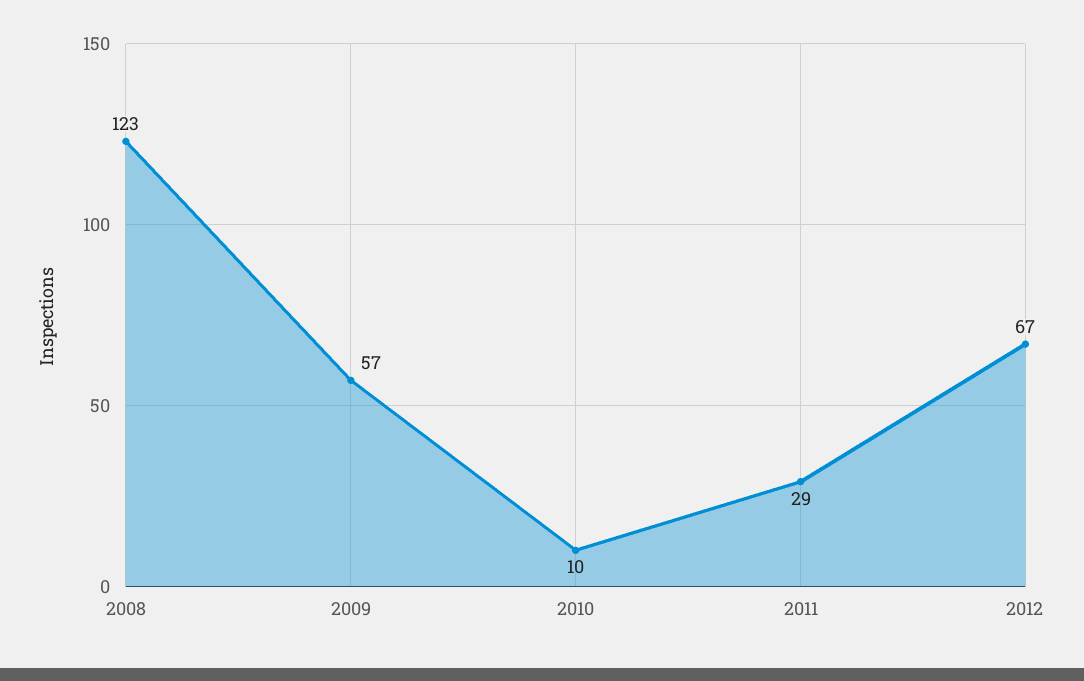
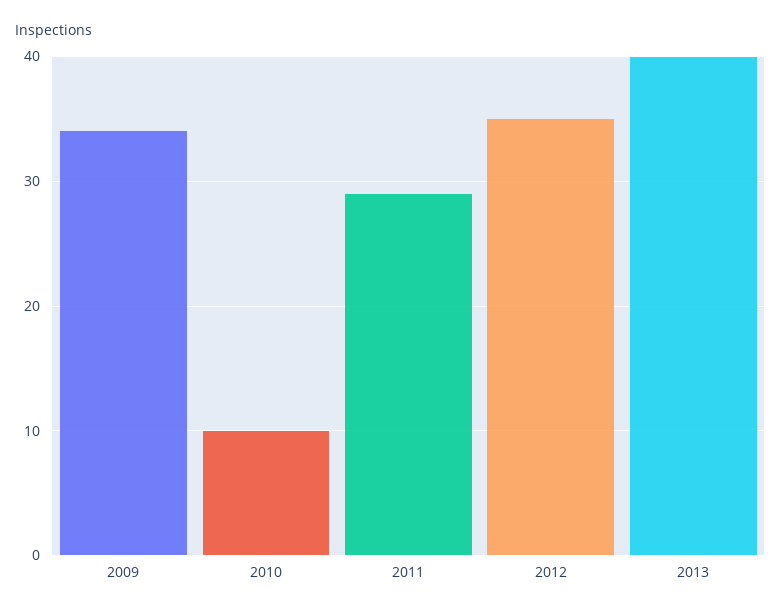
2008: 123 -> none
2009: 57 -> 34
2012: 67 -> 35
2013: none -> 40

